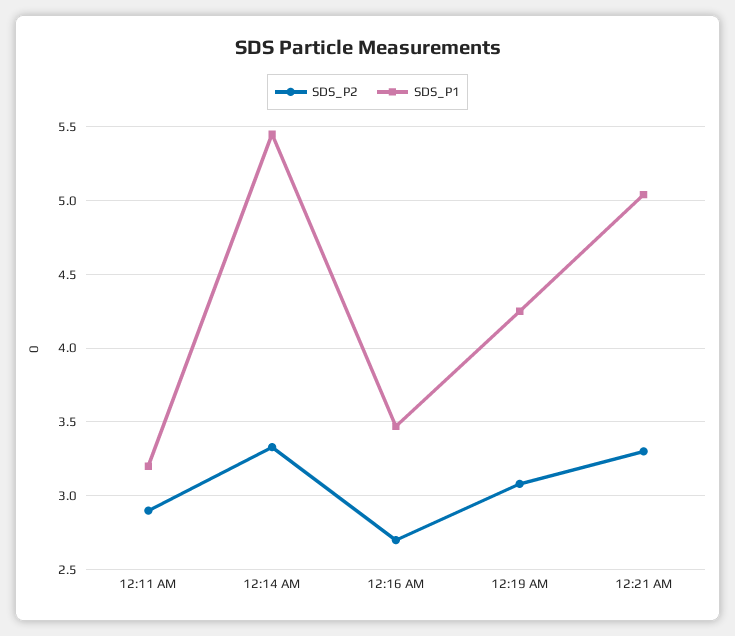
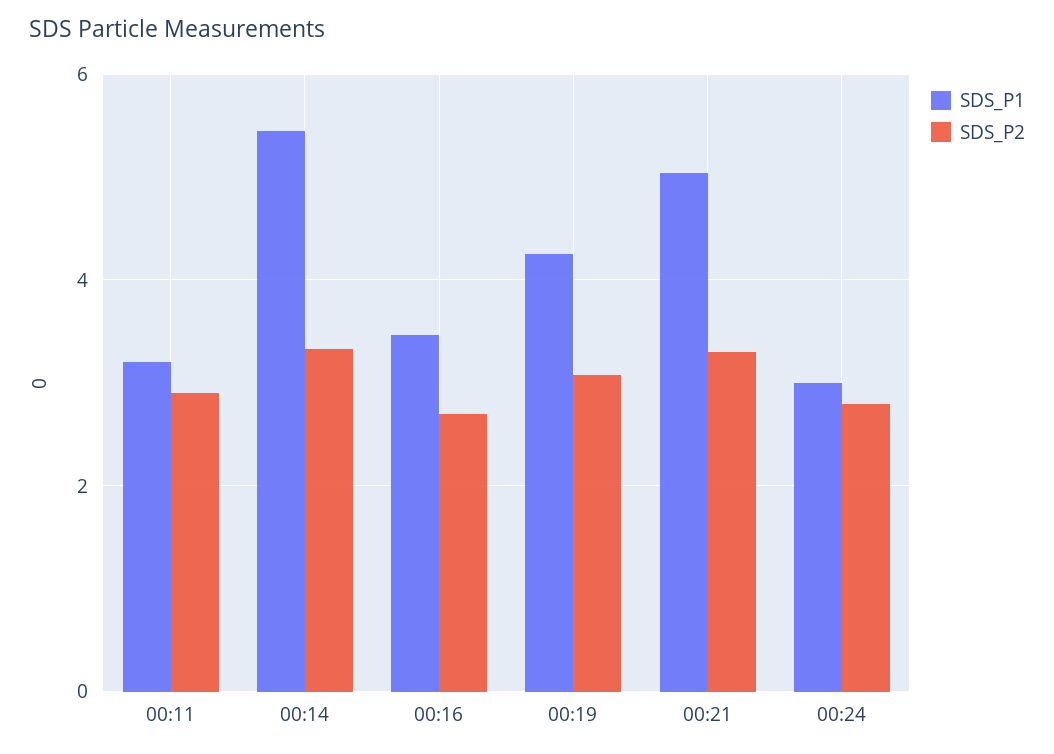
SDS_P1, 00:24: none -> 3
SDS_P2, 00:24: none -> 2.8

